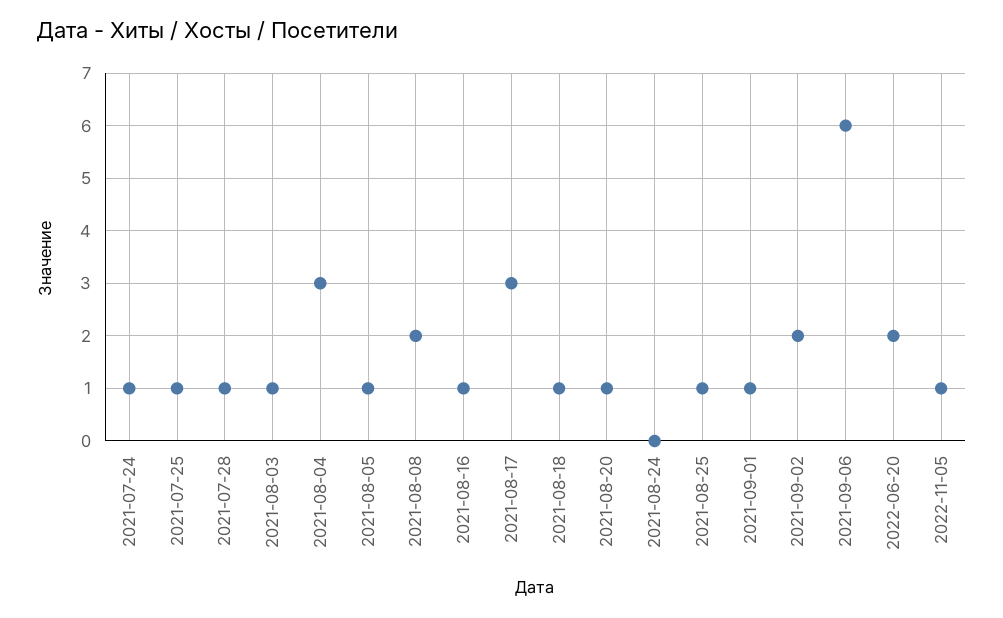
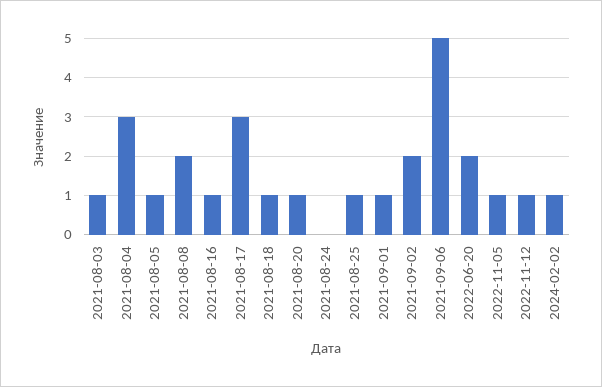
2021-07-24: 1 -> none
2021-07-25: 1 -> none
2021-07-28: 1 -> none
2021-09-06: 6 -> 5
2022-11-12: none -> 1
2024-02-02: none -> 1

